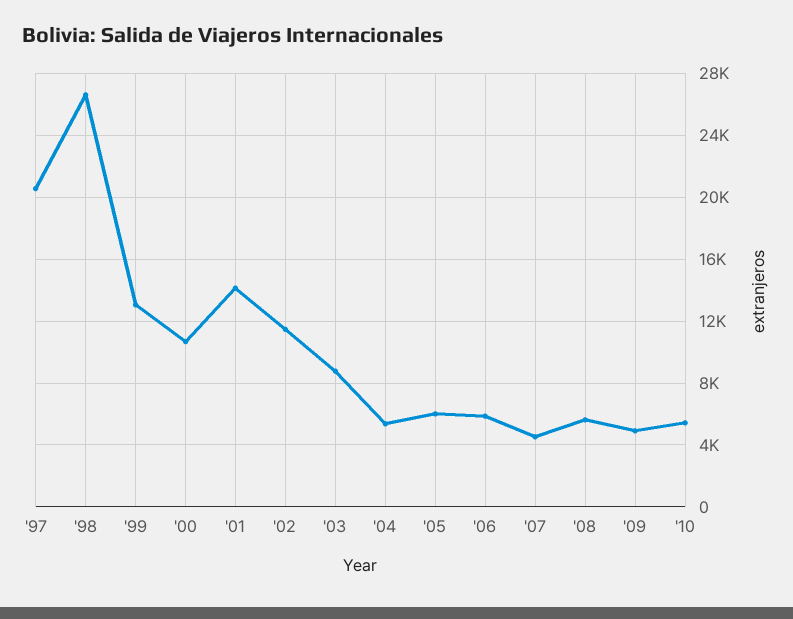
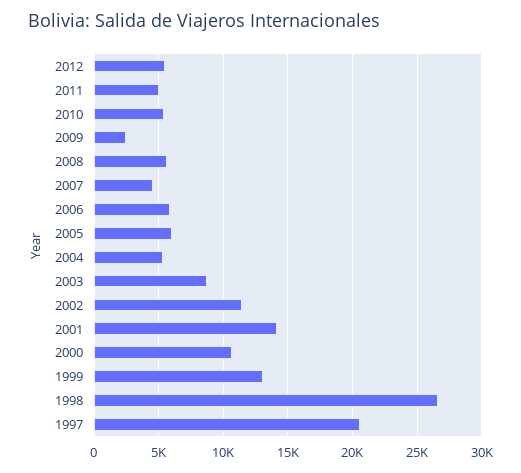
'09: 5000 -> 2500
2012: none -> 5500
2011: none -> 5000

